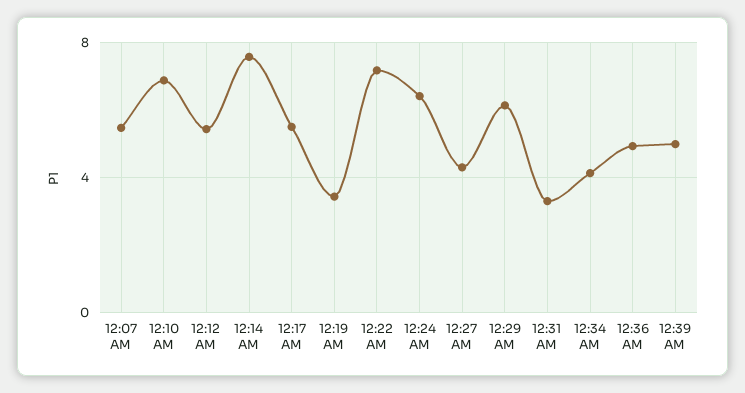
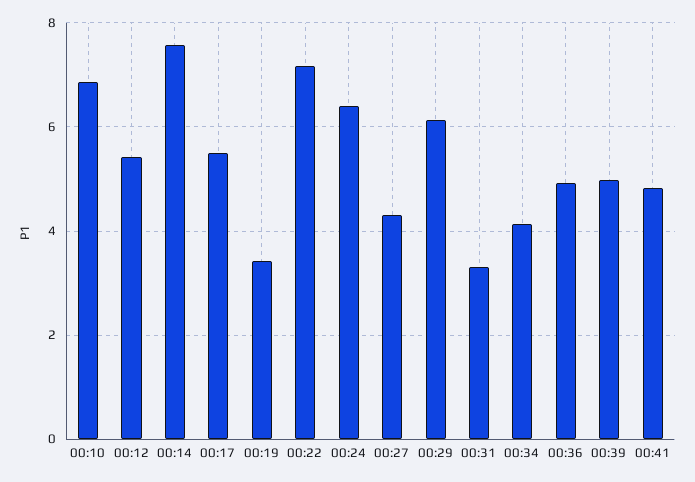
12:07 AM: 5.5 -> none
00:41: none -> 4.8

